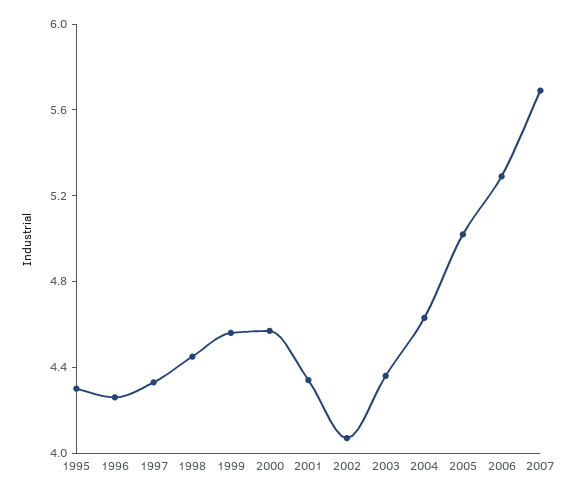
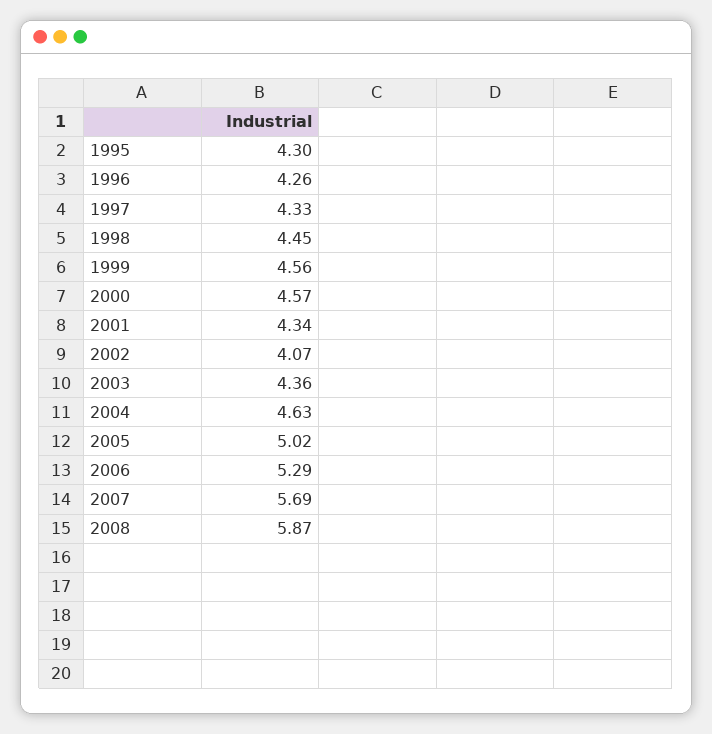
2008: none -> 5.87

